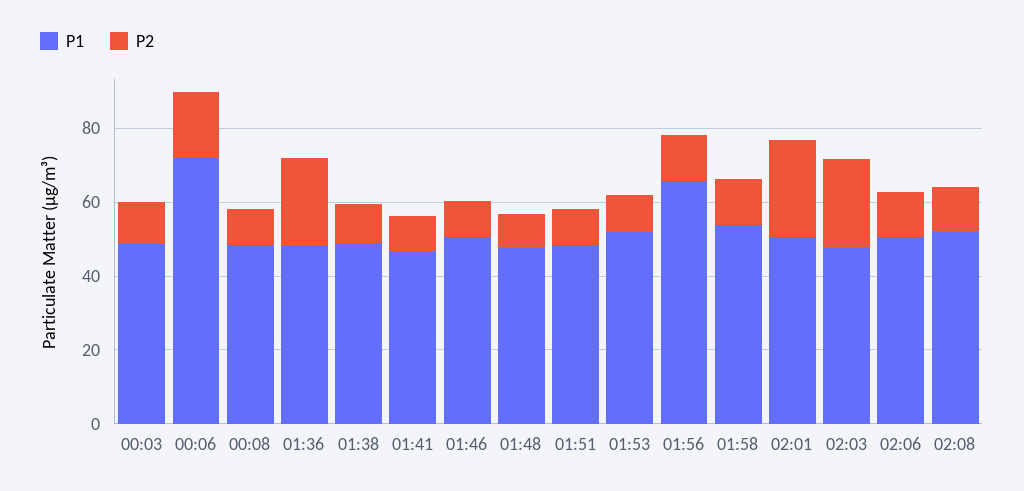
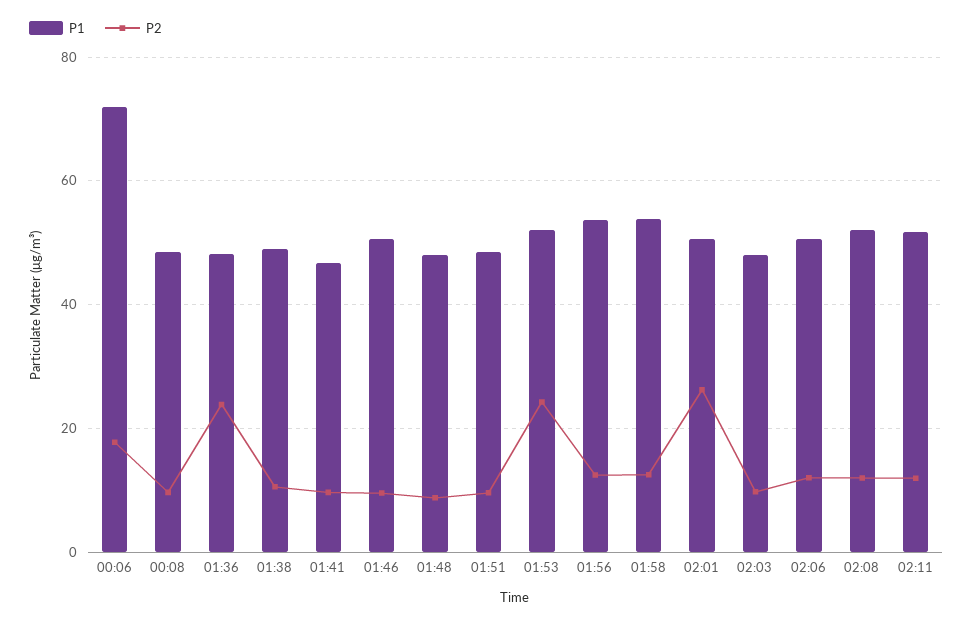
P1, 00:03: 50 -> none
P2, 00:03: 10 -> none
P2, 01:53: 10 -> 24
P1, 01:56: 65 -> 54
P2, 02:03: 25 -> 10
P1, 02:11: none -> 52
P2, 02:11: none -> 12

